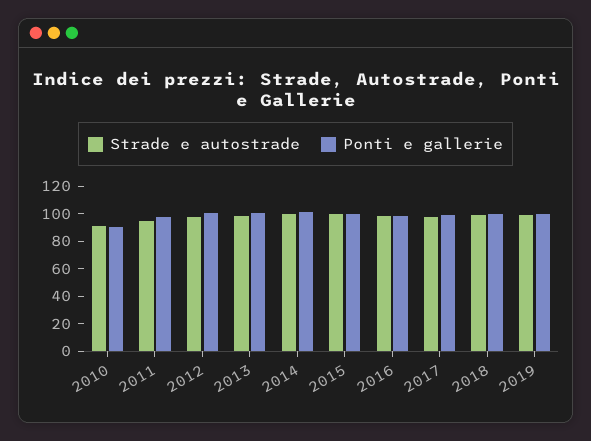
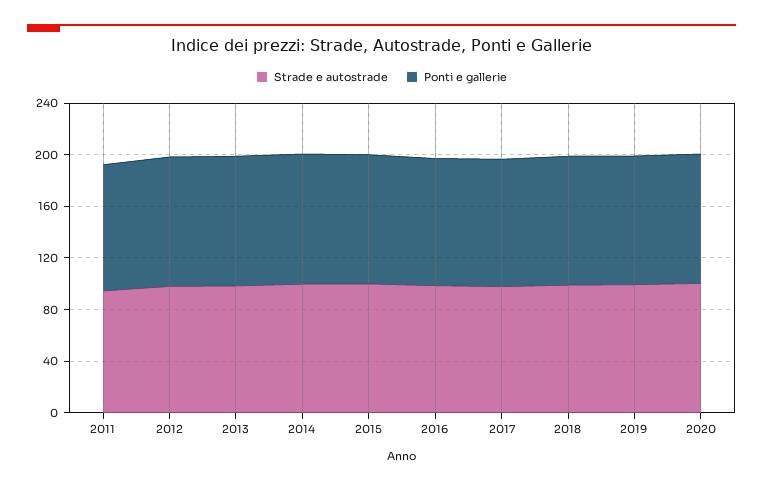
Strade e autostrade, 2010: 90 -> none
Ponti e gallerie, 2010: 90 -> none
Strade e autostrade, 2020: none -> 100
Ponti e gallerie, 2020: none -> 100

